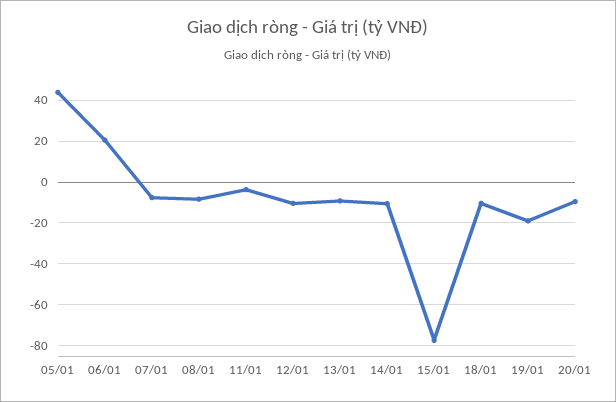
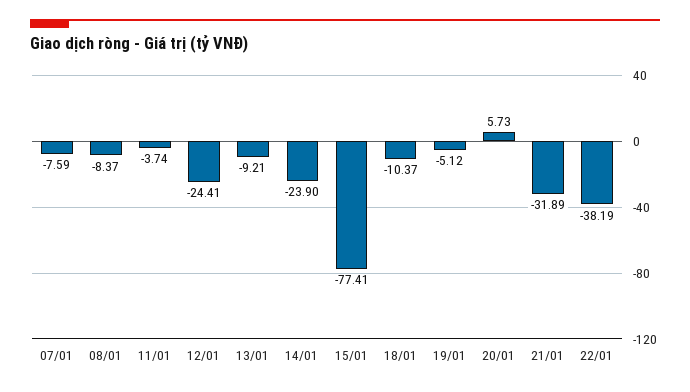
05/01: 45 -> none
06/01: 20 -> none
12/01: -10 -> -24.41
14/01: -10 -> -23.9
19/01: -20 -> -5.12
20/01: -10 -> 5.73
21/01: none -> -31.89
22/01: none -> -38.19

